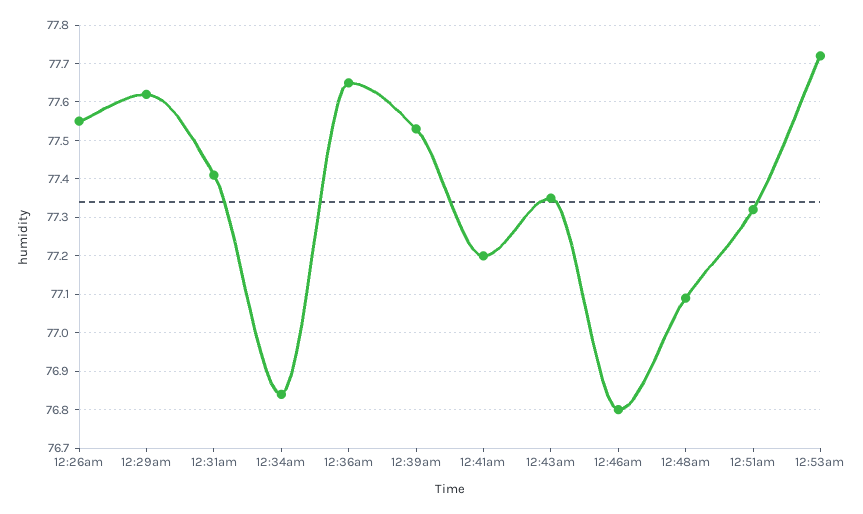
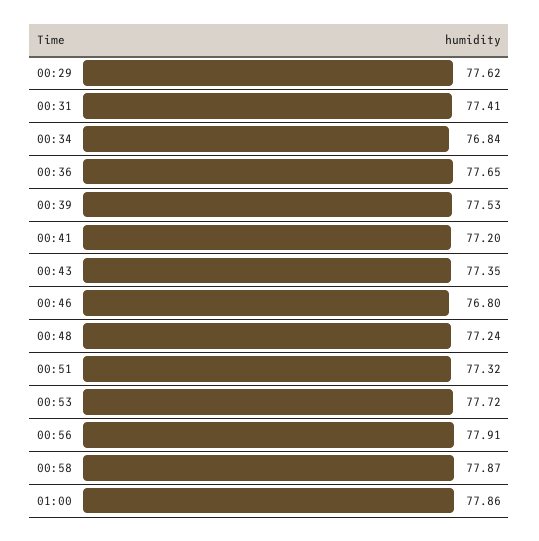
12:26am: 77.55 -> none
12:48am: 77.1 -> 77.24
00:56: none -> 77.91
00:58: none -> 77.87
01:00: none -> 77.86

